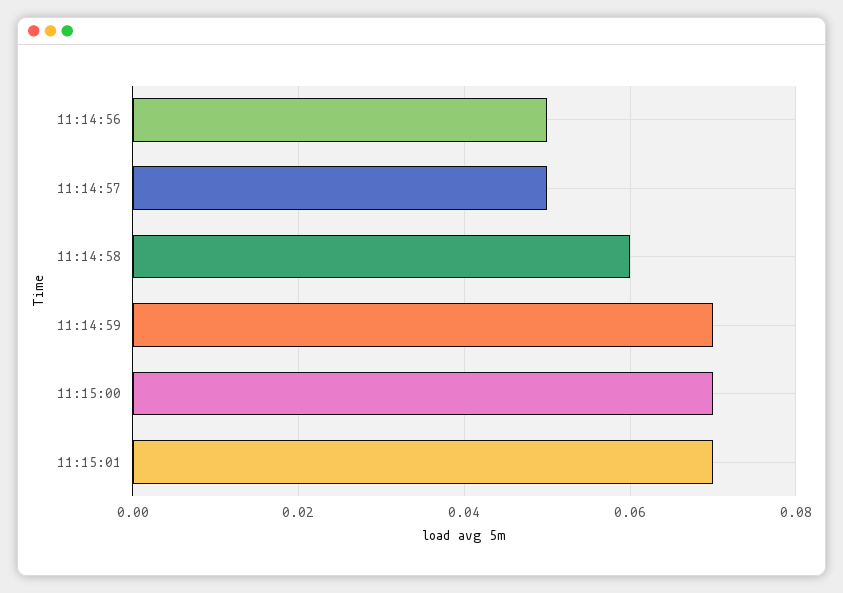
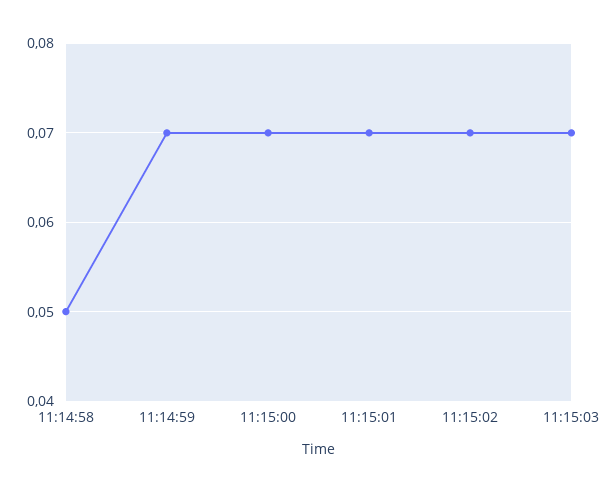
11:14:56: 0.05 -> none
11:14:57: 0.05 -> none
11:14:58: 0.06 -> 0.05
11:15:02: none -> 0.07
11:15:03: none -> 0.07

